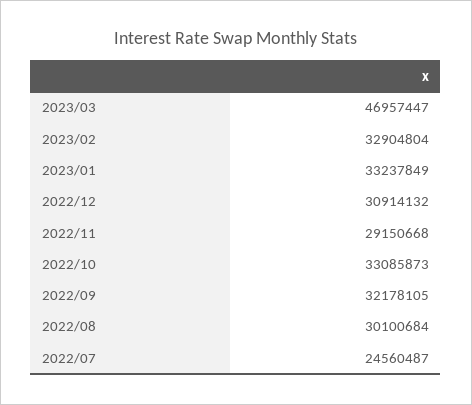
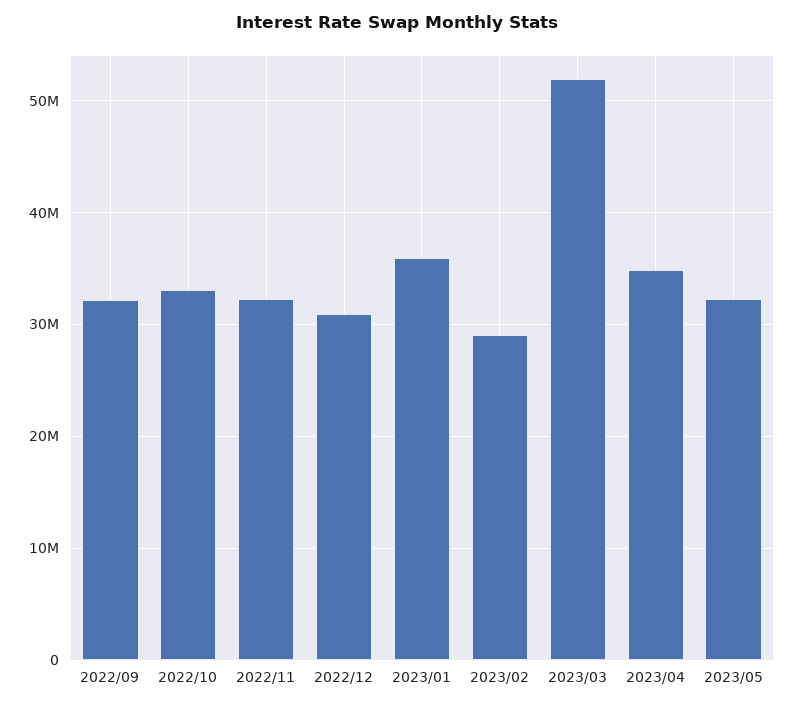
2023/03: 46957447 -> 52000000
2023/02: 32904804 -> 29000000
2023/01: 33237849 -> 36000000
2022/11: 29150668 -> 32000000
2022/08: 30100684 -> none
2022/07: 24560487 -> none
2023/04: none -> 35000000
2023/05: none -> 32000000

